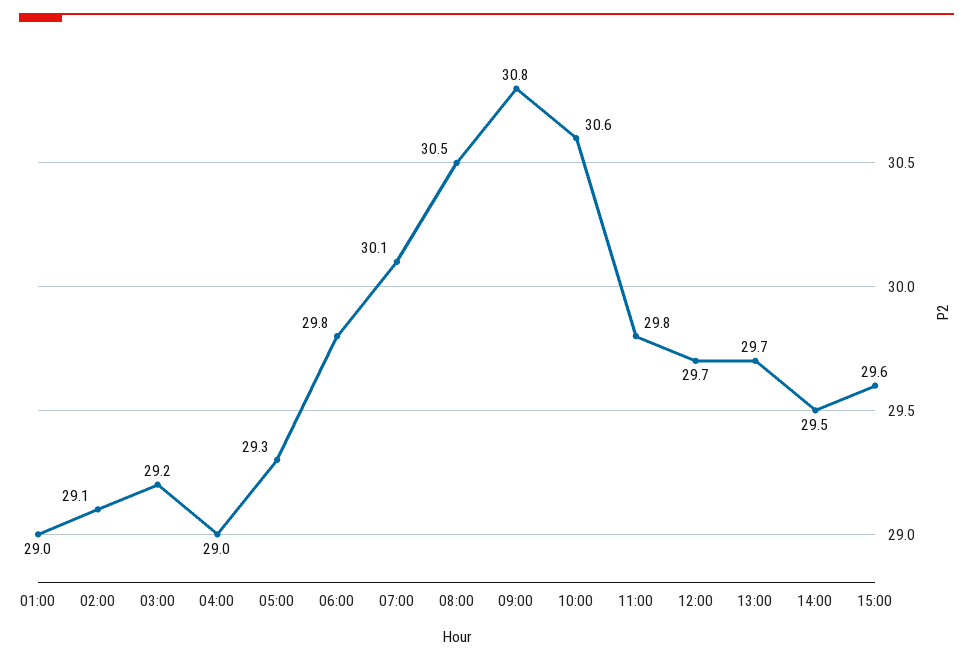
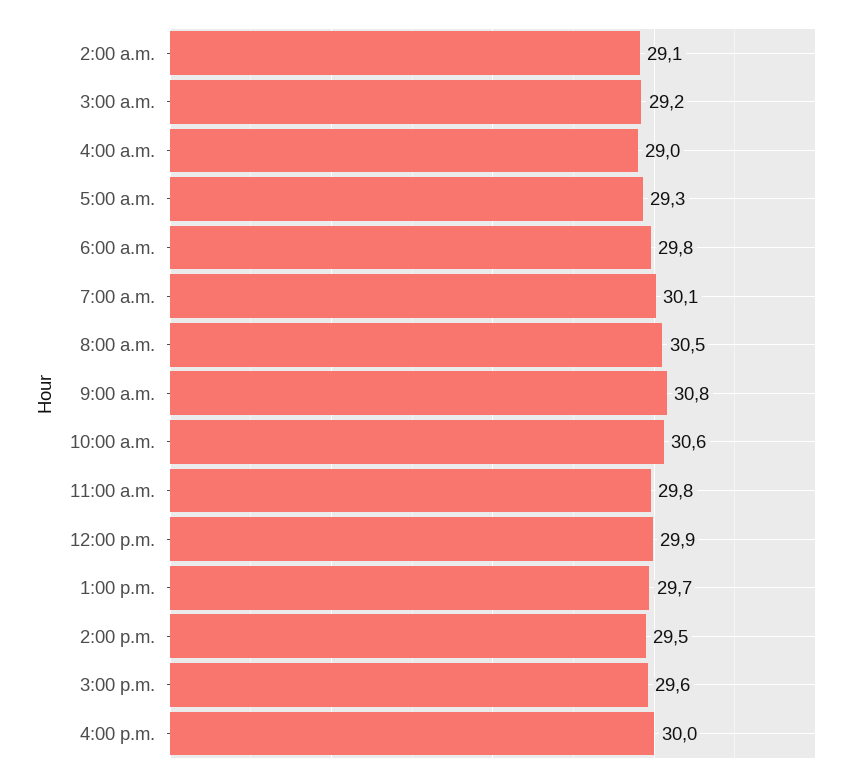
01:00: 29 -> none
12:00: 29.7 -> 29.9
4:00 p.m.: none -> 30

